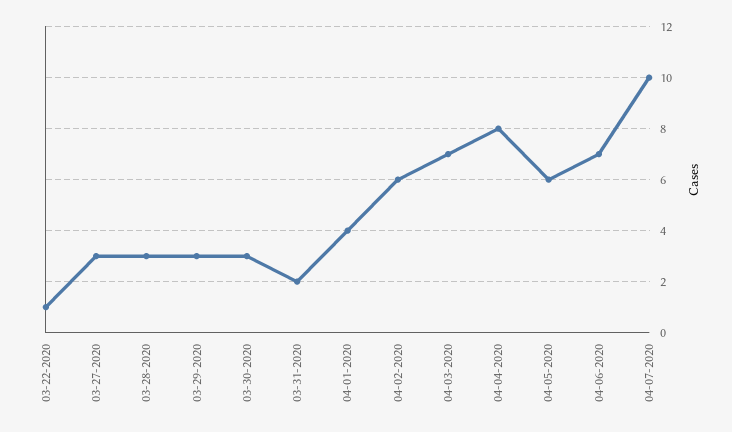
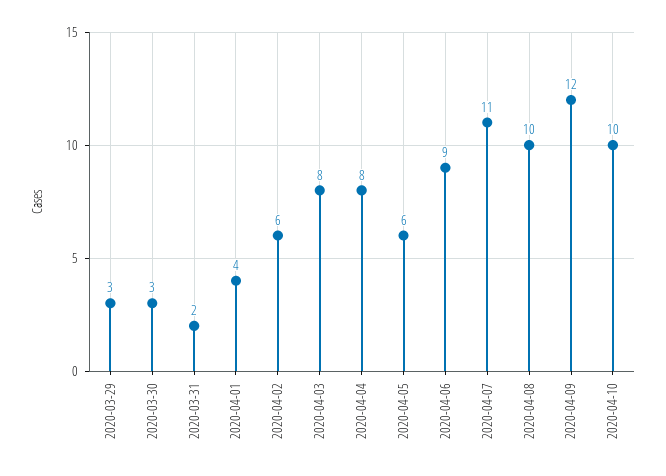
03-22-2020: 1 -> none
03-27-2020: 3 -> none
03-28-2020: 3 -> none
04-03-2020: 7 -> 8
04-06-2020: 7 -> 9
04-07-2020: 10 -> 11
2020-04-08: none -> 10
2020-04-09: none -> 12
2020-04-10: none -> 10

